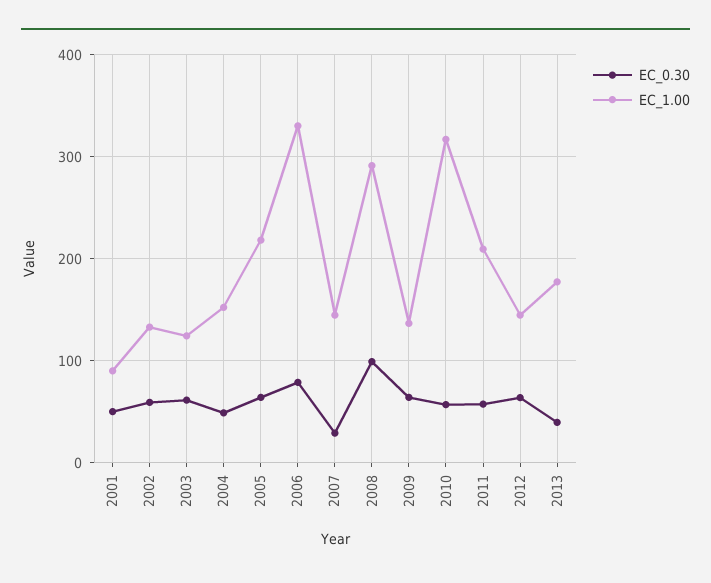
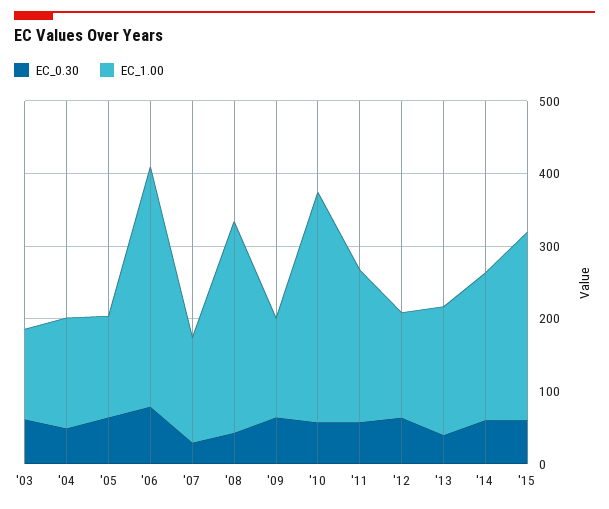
EC_0.30, 2001: 50 -> none
EC_1.00, 2001: 90 -> none
EC_0.30, 2002: 60 -> none
EC_1.00, 2002: 130 -> none
EC_1.00, 2005: 220 -> 140
EC_0.30, 2008: 100 -> 40
EC_0.30, '14: none -> 60
EC_1.00, '14: none -> 200
EC_0.30, '15: none -> 60
EC_1.00, '15: none -> 260

